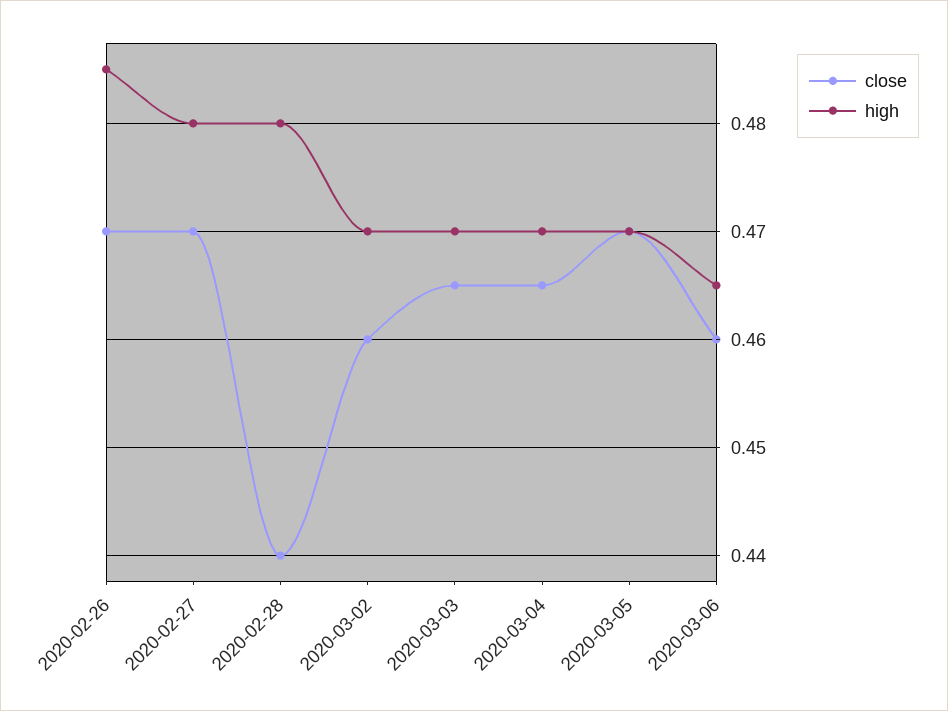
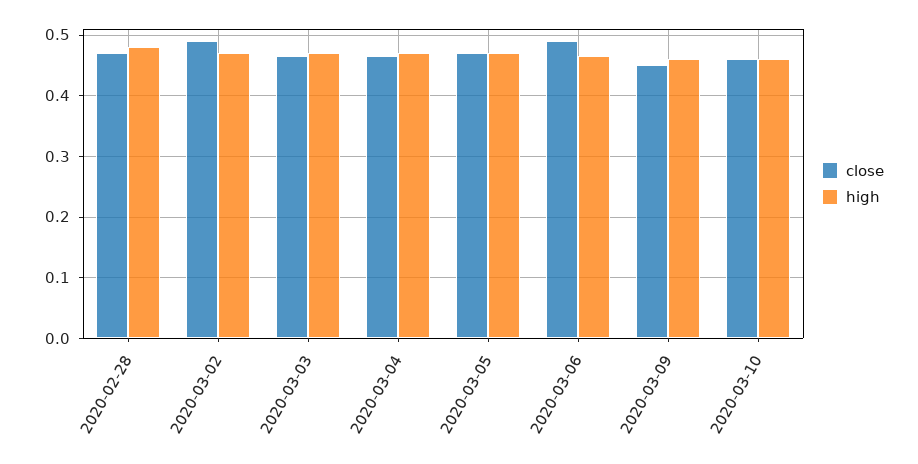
close, 2020-02-26: 0.47 -> none
high, 2020-02-26: 0.485 -> none
close, 2020-02-27: 0.47 -> none
high, 2020-02-27: 0.48 -> none
close, 2020-02-28: 0.44 -> 0.47
close, 2020-03-02: 0.46 -> 0.49
close, 2020-03-06: 0.46 -> 0.49
close, 2020-03-09: none -> 0.45
high, 2020-03-09: none -> 0.46
close, 2020-03-10: none -> 0.46
high, 2020-03-10: none -> 0.46

